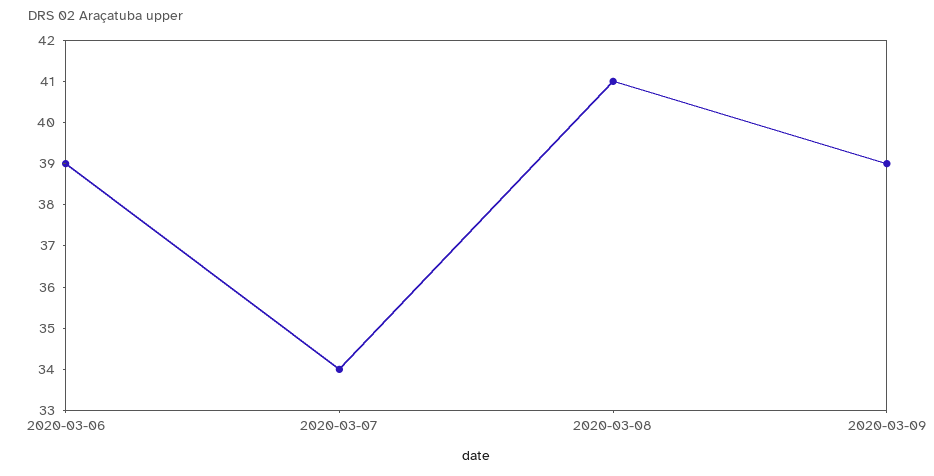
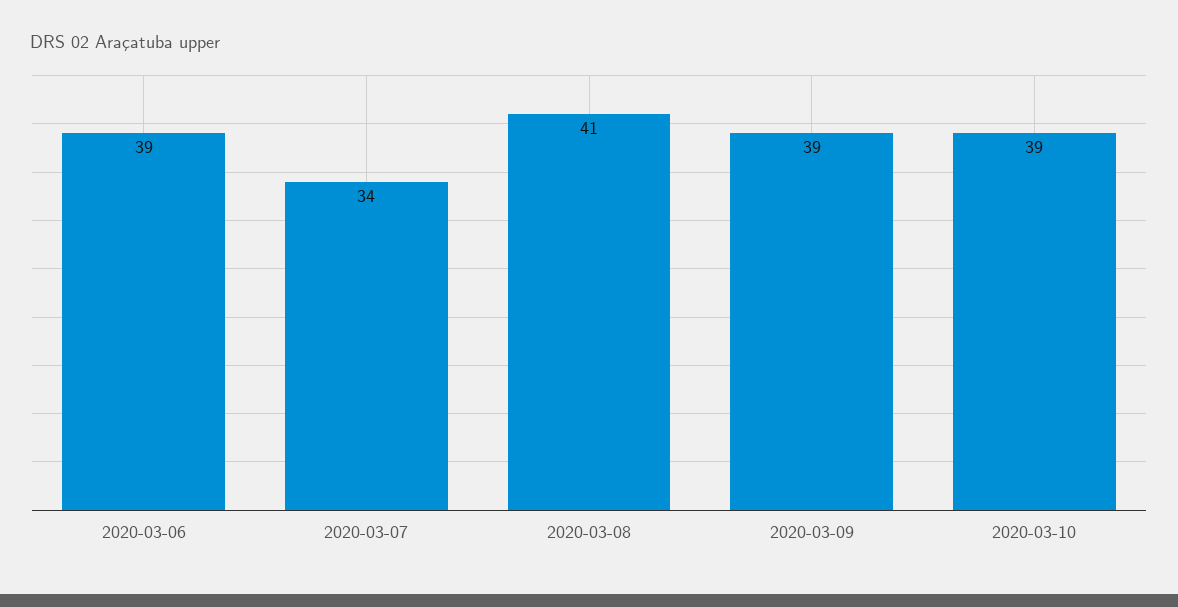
2020-03-10: none -> 39

